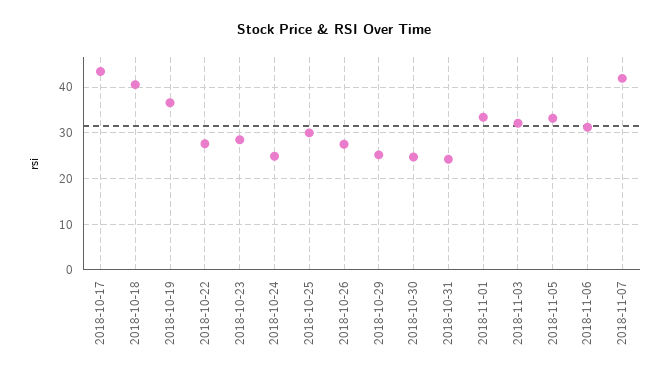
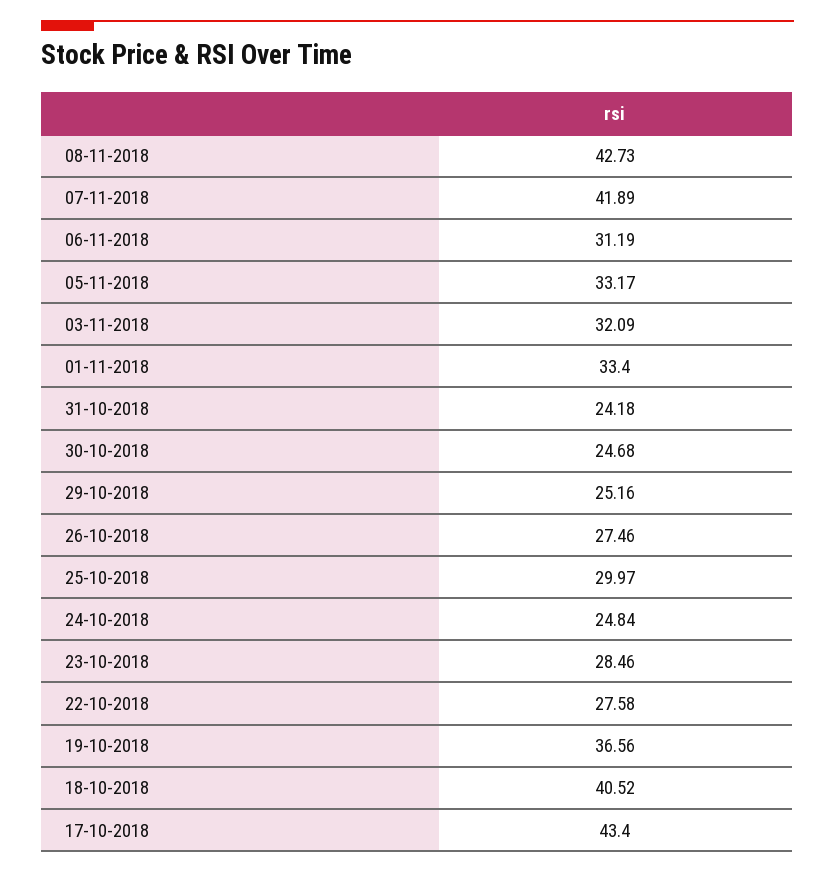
08-11-2018: none -> 42.73

